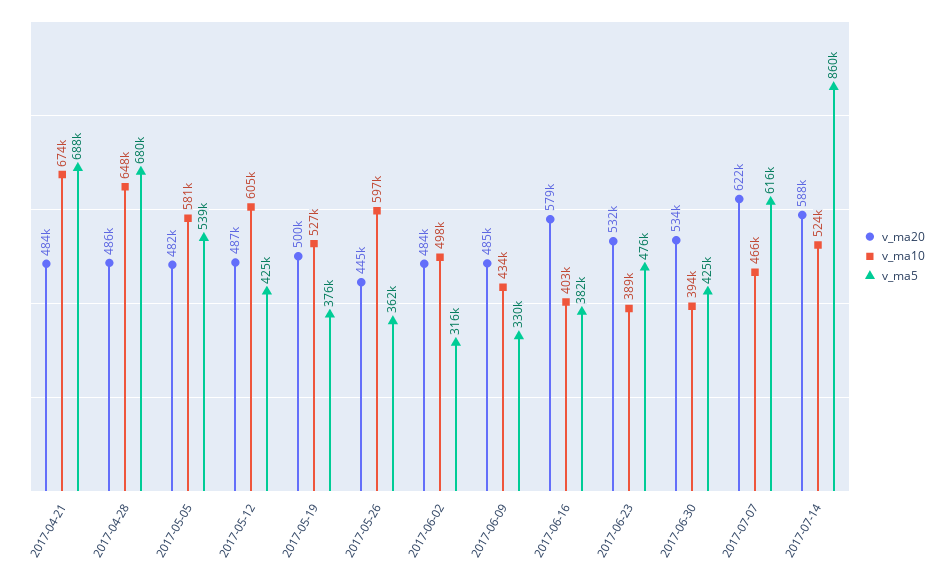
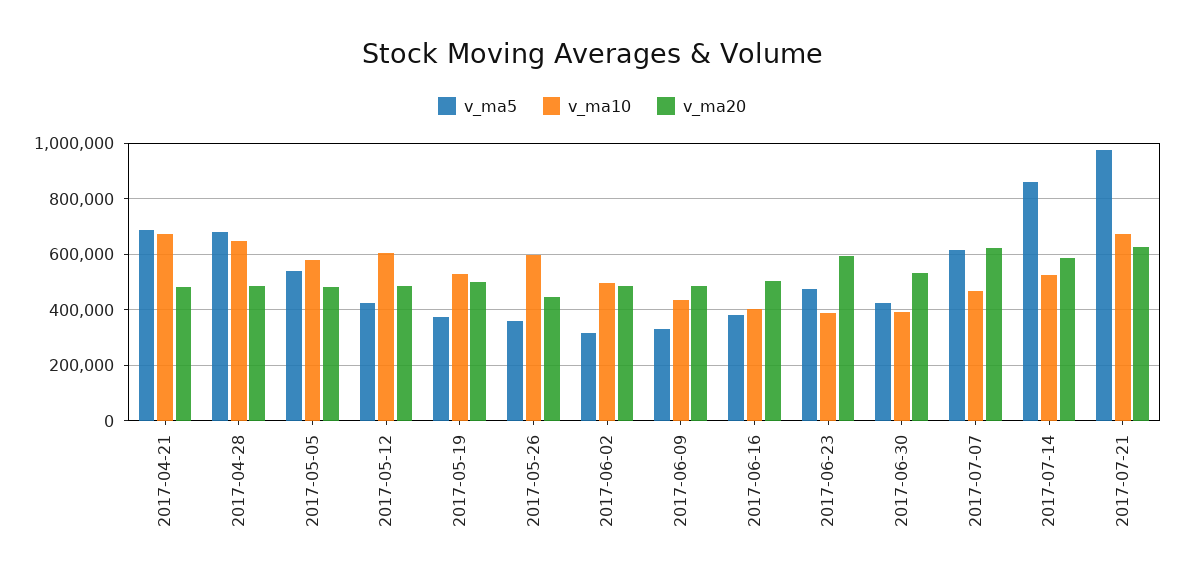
v_ma20, 2017-06-16: 579000 -> 500000
v_ma20, 2017-06-23: 532000 -> 600000
v_ma5, 2017-07-21: none -> 975000
v_ma10, 2017-07-21: none -> 675000
v_ma20, 2017-07-21: none -> 625000

